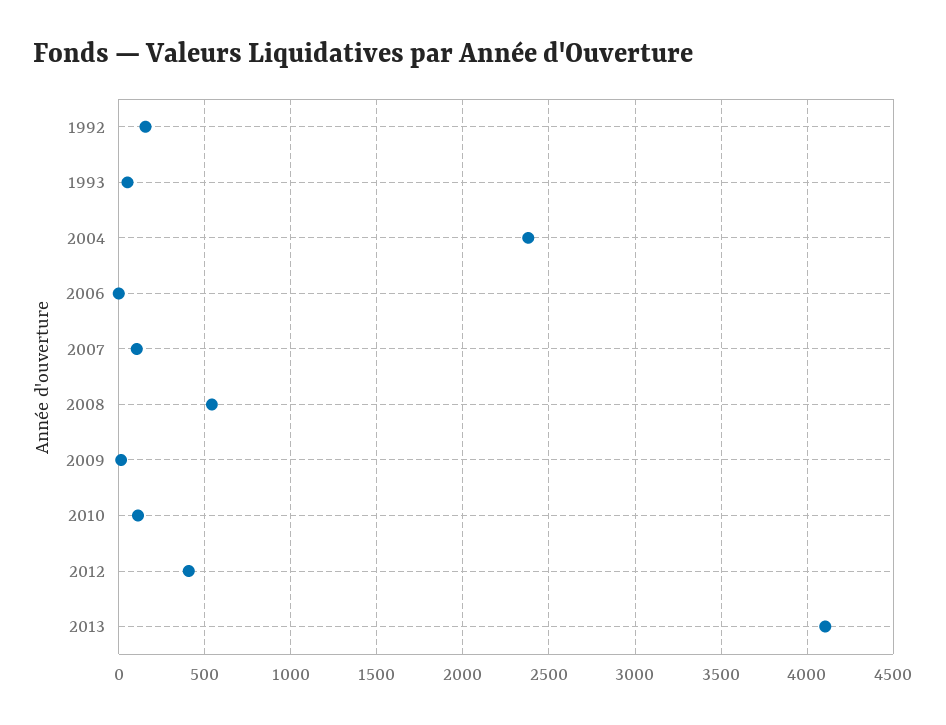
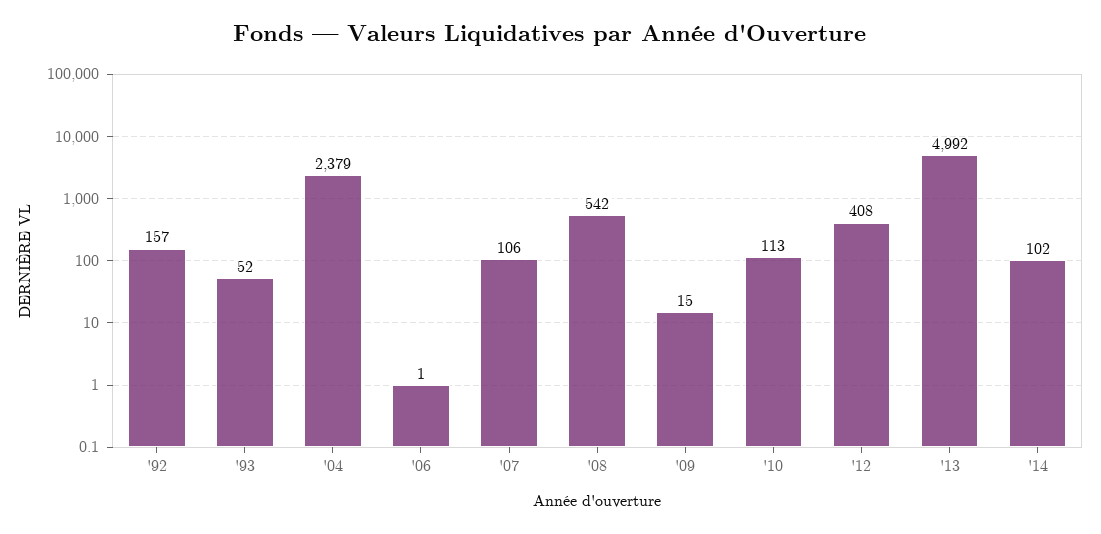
2013: 4100 -> 4992
'14: none -> 102

